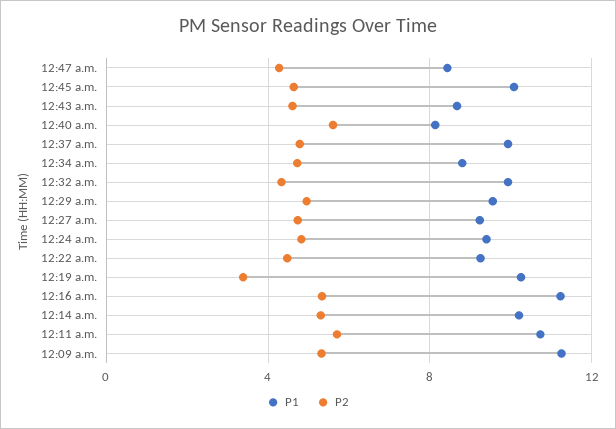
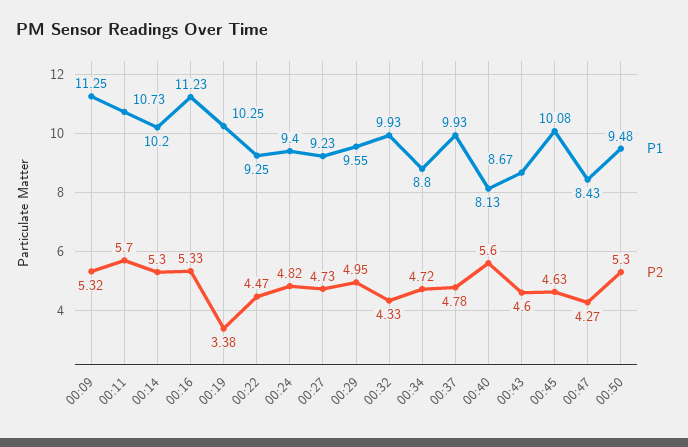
P1, 00:50: none -> 9.48
P2, 00:50: none -> 5.3

